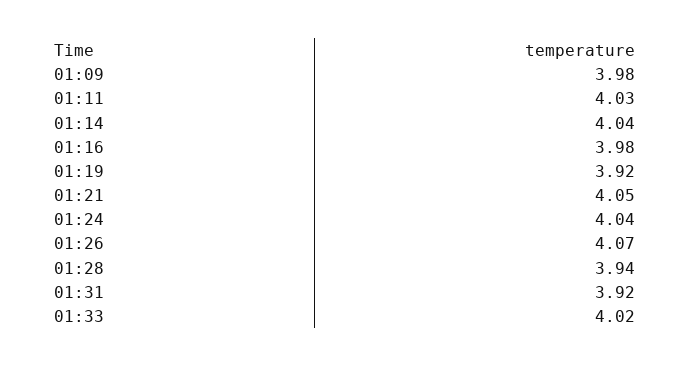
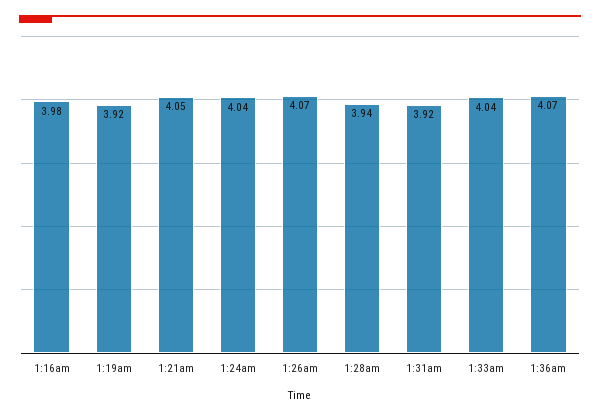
01:09: 3.98 -> none
01:11: 4.03 -> none
01:14: 4.04 -> none
01:33: 4.02 -> 4.04
1:36am: none -> 4.07

